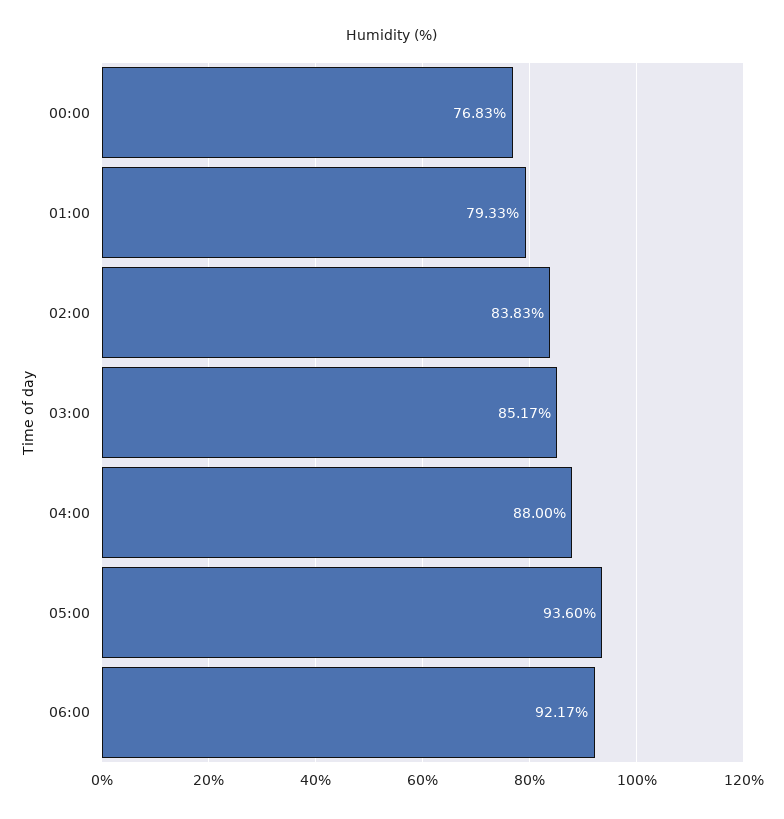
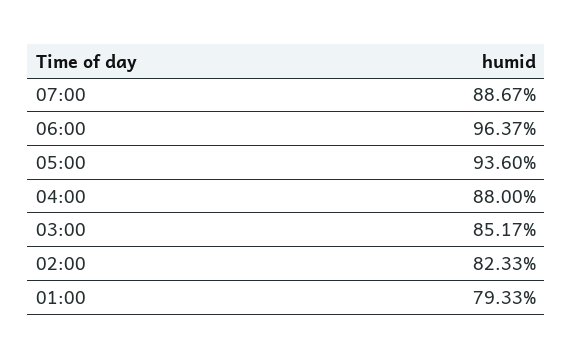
00:00: 76.83 -> none
02:00: 83.83 -> 82.33
06:00: 92.17 -> 96.37
07:00: none -> 88.67

